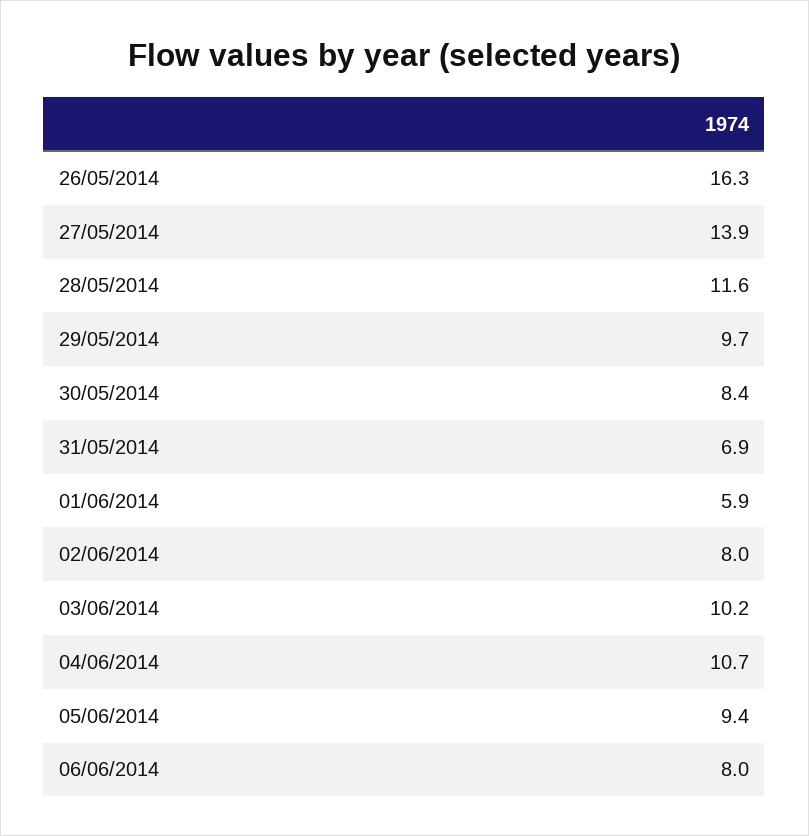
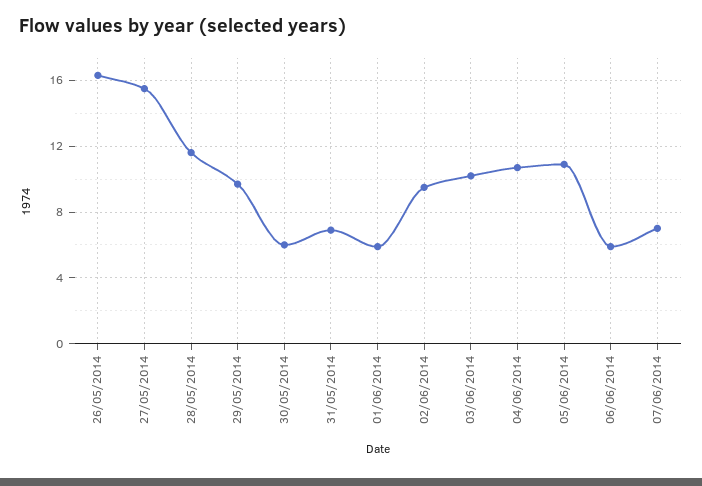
27/05/2014: 13.9 -> 15.5
30/05/2014: 8.4 -> 6
02/06/2014: 8 -> 9.5
05/06/2014: 9.4 -> 11
06/06/2014: 8 -> 6
07/06/2014: none -> 7

